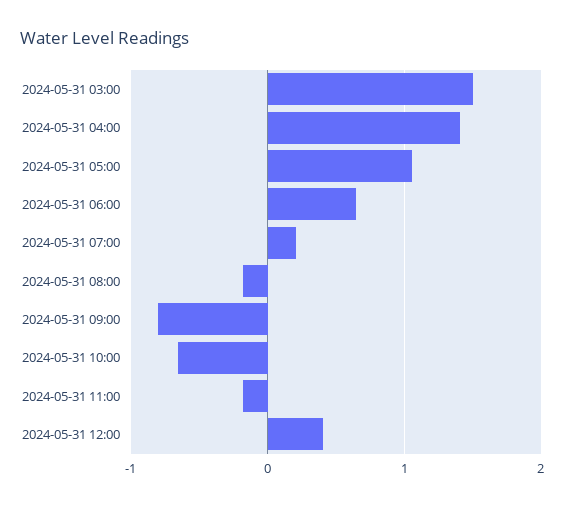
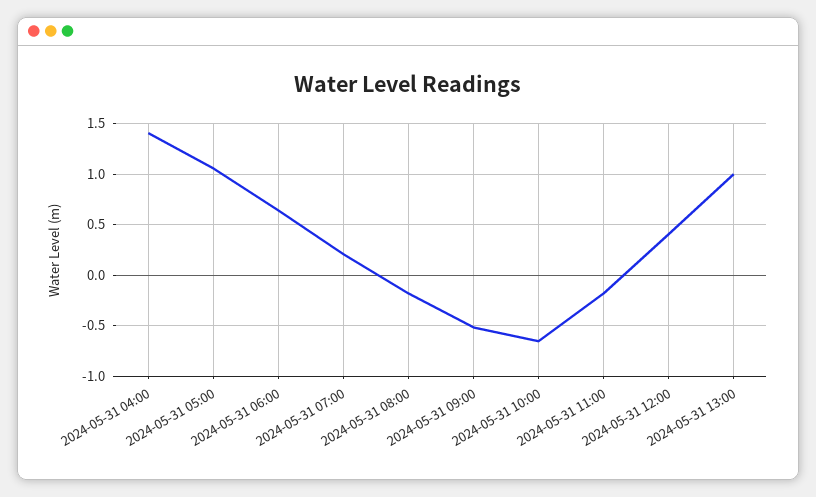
2024-05-31 03:00: 1.5 -> none
2024-05-31 09:00: -0.8 -> -0.5
2024-05-31 13:00: none -> 1

